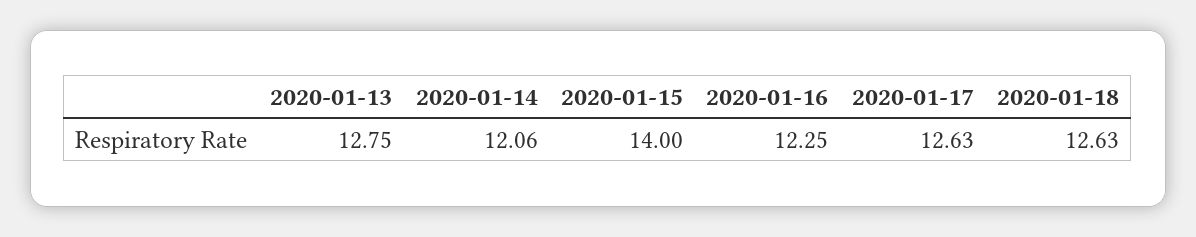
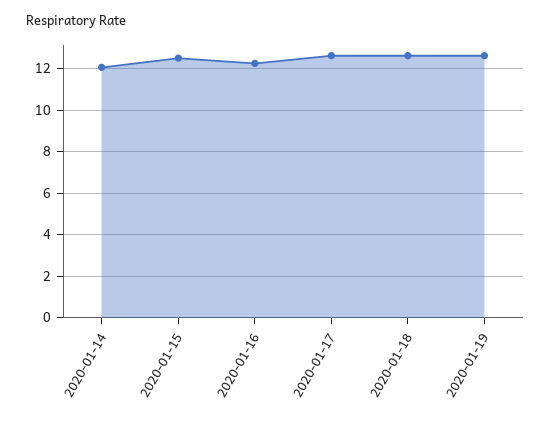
2020-01-13: 12.75 -> none
2020-01-15: 14 -> 12.5
2020-01-19: none -> 12.5

